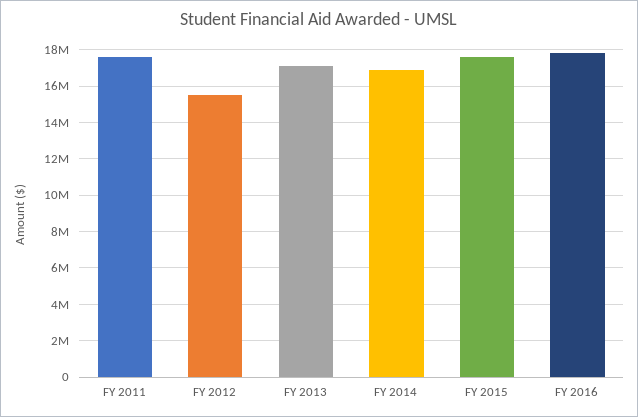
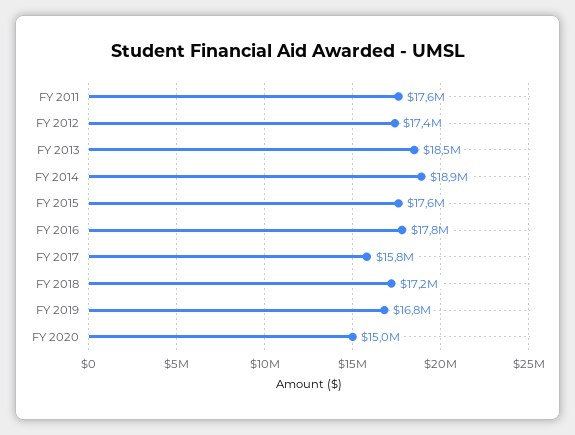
FY 2012: 15500000 -> 17400000
FY 2013: 17000000 -> 18500000
FY 2014: 17000000 -> 18900000
FY 2017: none -> 15800000
FY 2018: none -> 17200000
FY 2019: none -> 16800000
FY 2020: none -> 15000000

